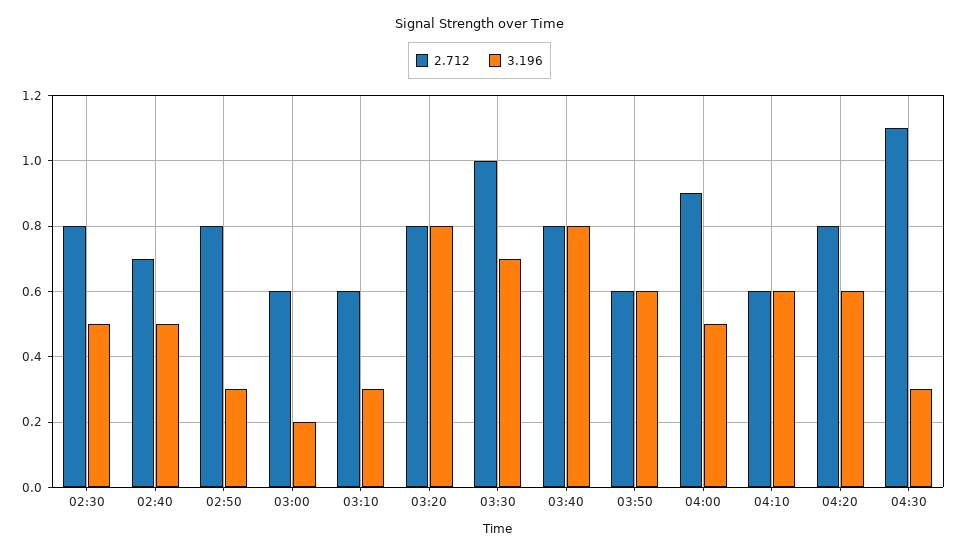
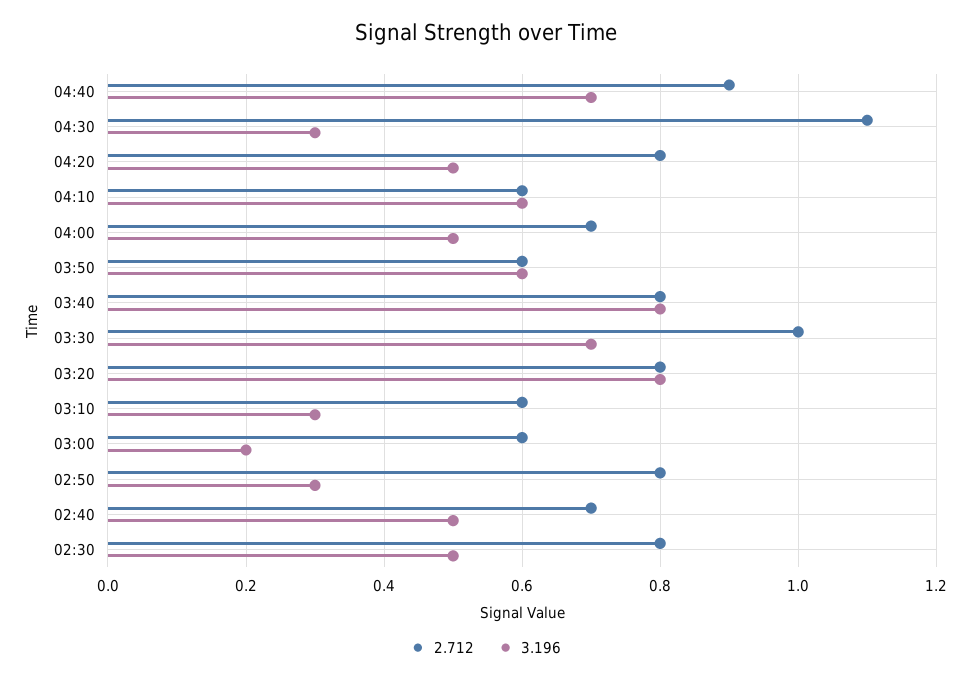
2.712, 04:00: 0.9 -> 0.7
3.196, 04:20: 0.6 -> 0.5
2.712, 04:40: none -> 0.9
3.196, 04:40: none -> 0.7

